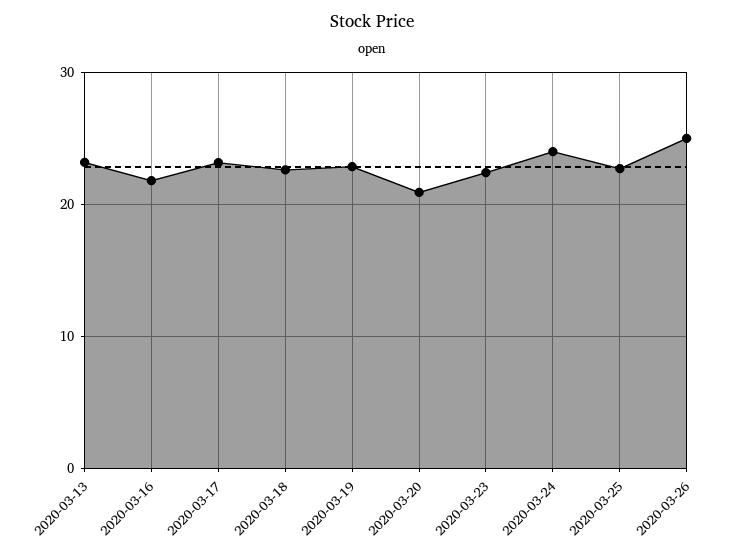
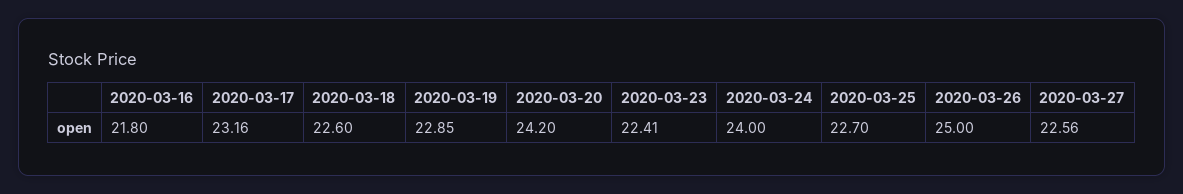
2020-03-13: 23 -> none
2020-03-20: 21 -> 24.2
2020-03-27: none -> 22.56

